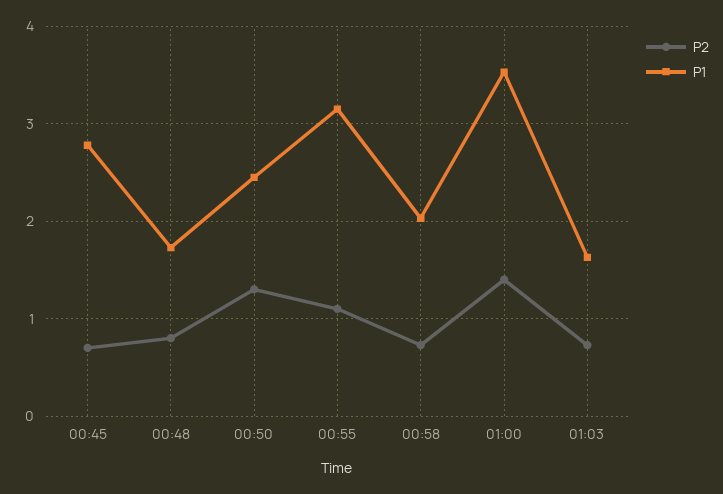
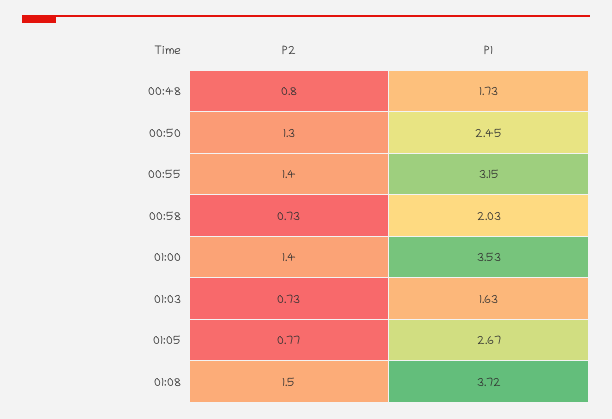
P2, 00:45: 0.7 -> none
P1, 00:45: 2.8 -> none
P2, 00:55: 1.1 -> 1.4
P2, 01:05: none -> 0.77
P1, 01:05: none -> 2.67
P2, 01:08: none -> 1.5
P1, 01:08: none -> 3.72

